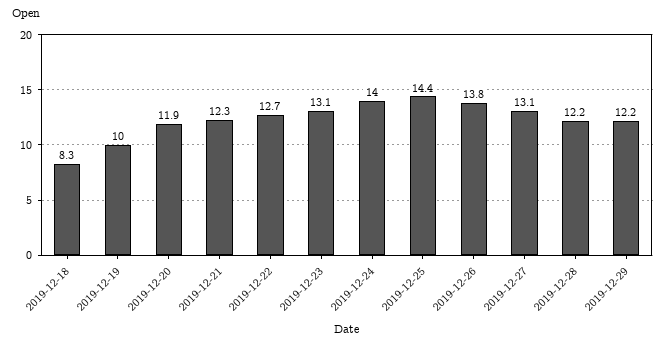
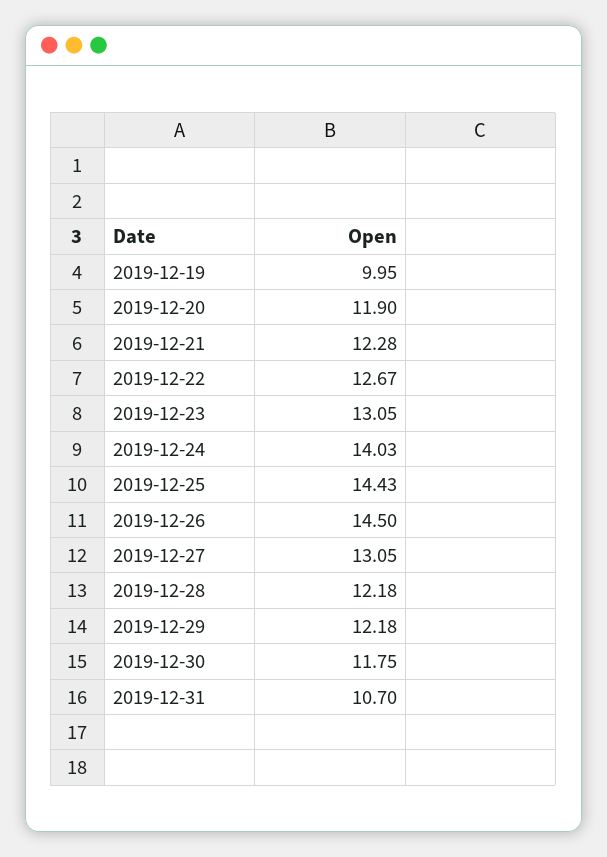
2019-12-18: 8.3 -> none
2019-12-26: 13.8 -> 14.5
2019-12-30: none -> 11.75
2019-12-31: none -> 10.7

